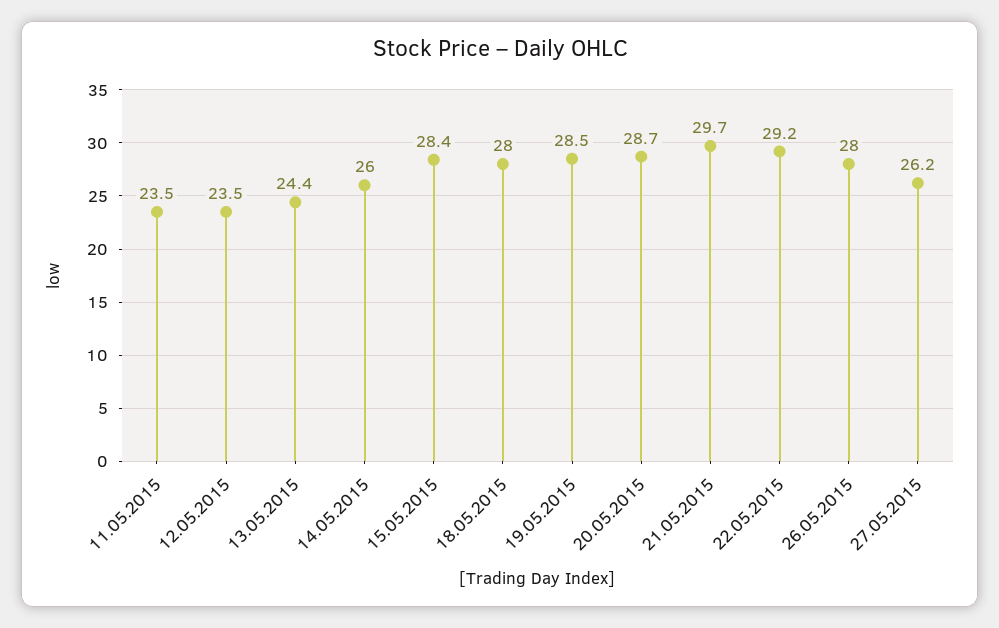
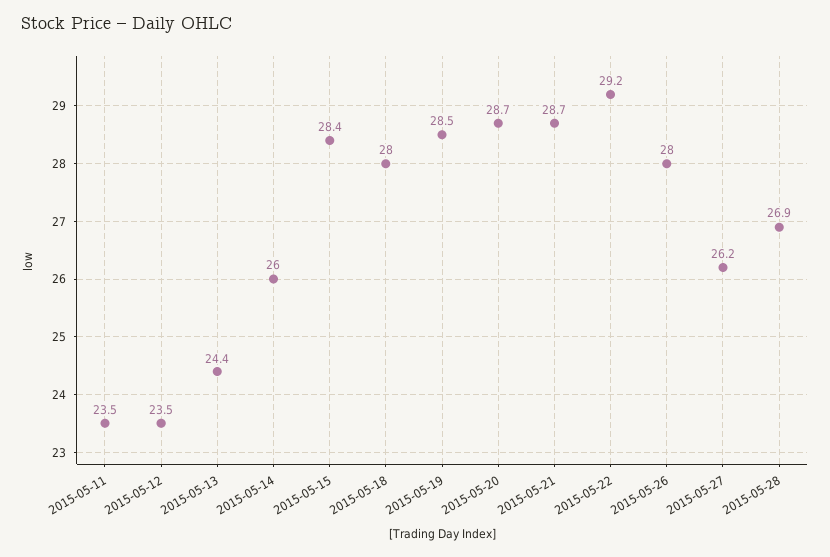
21.05.2015: 29.7 -> 28.7
2015-05-28: none -> 26.9

